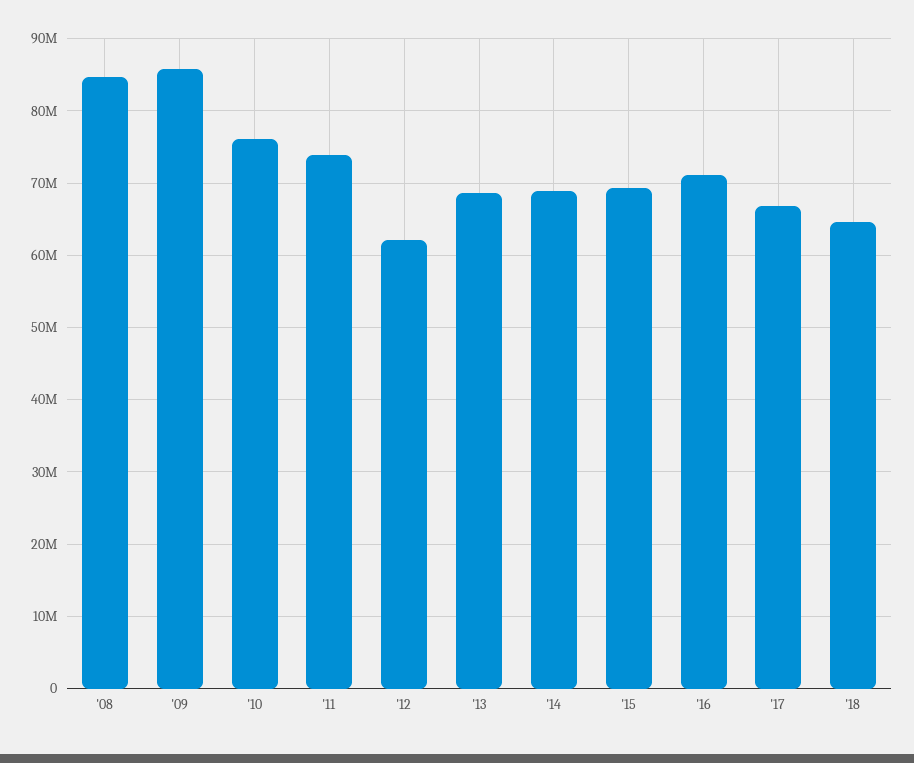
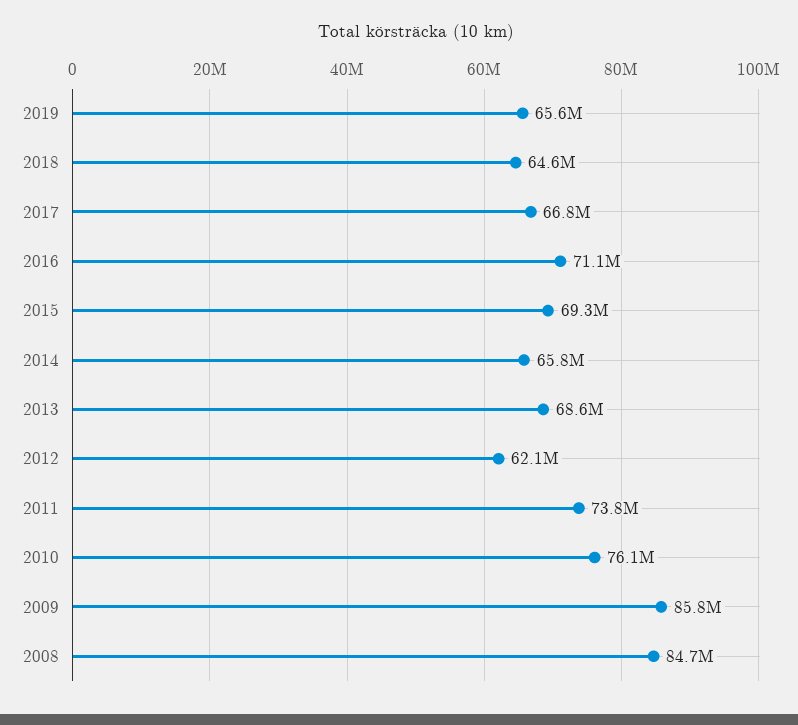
'14: 69000000 -> 65800000
2019: none -> 65600000

